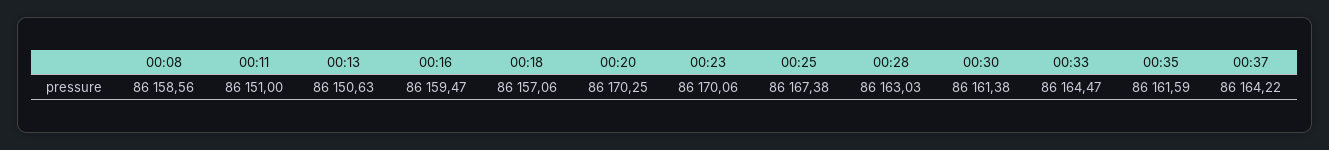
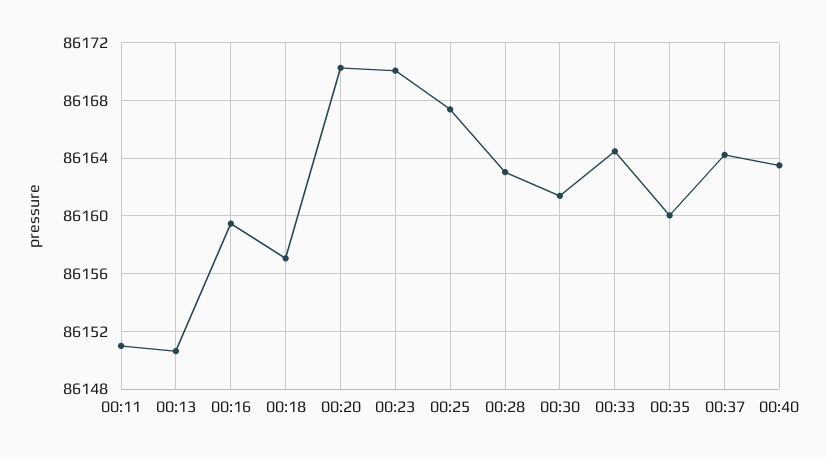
00:08: 86158.56 -> none
00:35: 86161.59 -> 86160
00:40: none -> 86163.5

